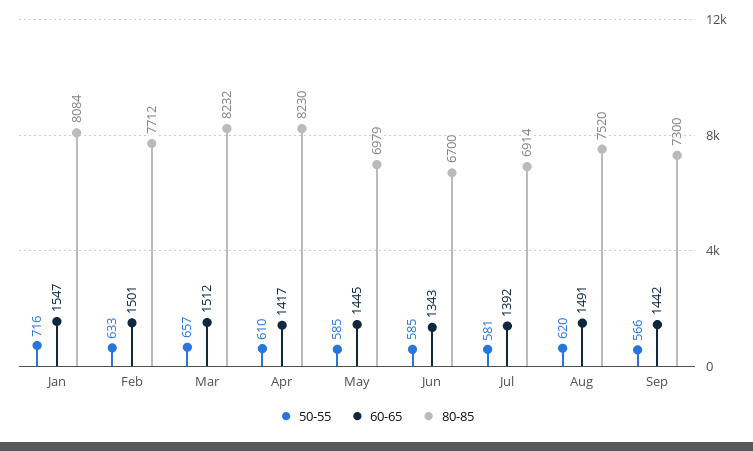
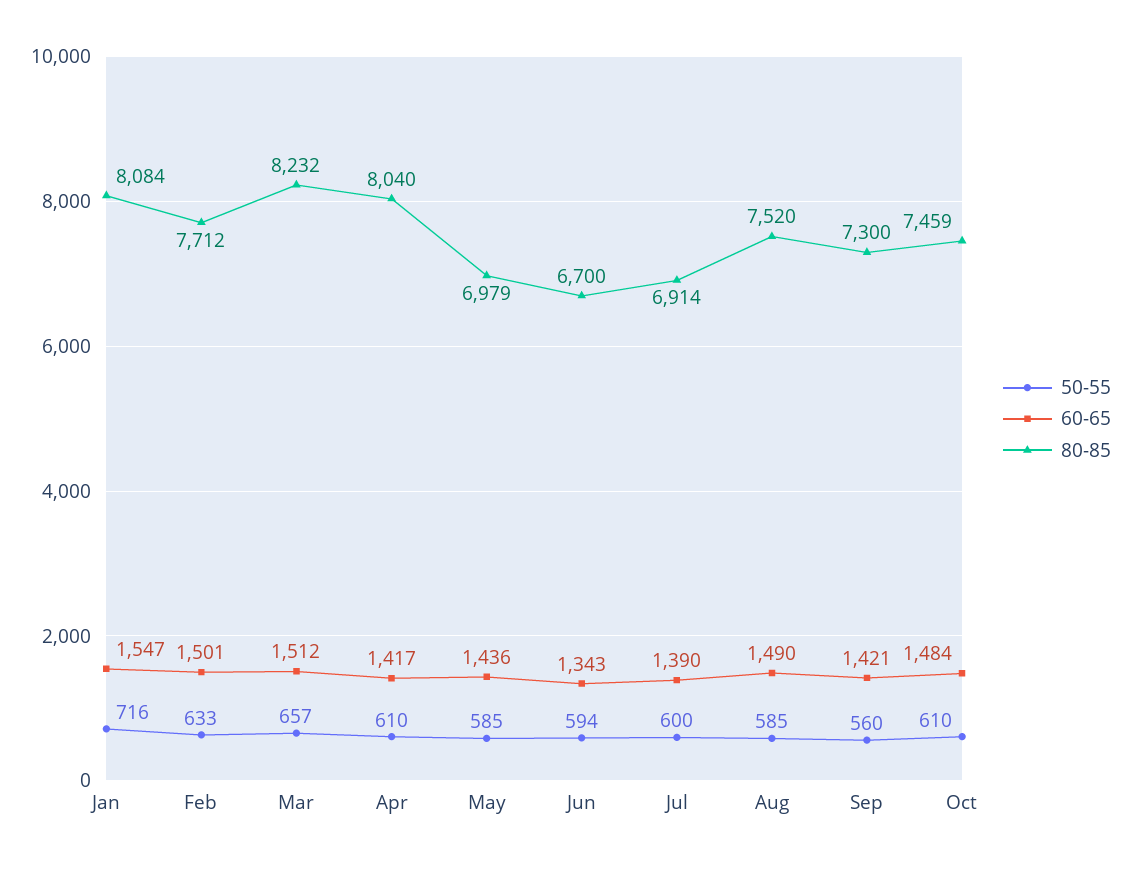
80-85, Apr: 8230 -> 8040
60-65, May: 1445 -> 1436
50-55, Jun: 585 -> 594
50-55, Jul: 581 -> 600
60-65, Jul: 1392 -> 1390
50-55, Aug: 620 -> 585
60-65, Aug: 1491 -> 1490
50-55, Sep: 566 -> 560
60-65, Sep: 1442 -> 1421
50-55, Oct: none -> 610
60-65, Oct: none -> 1484
80-85, Oct: none -> 7459

